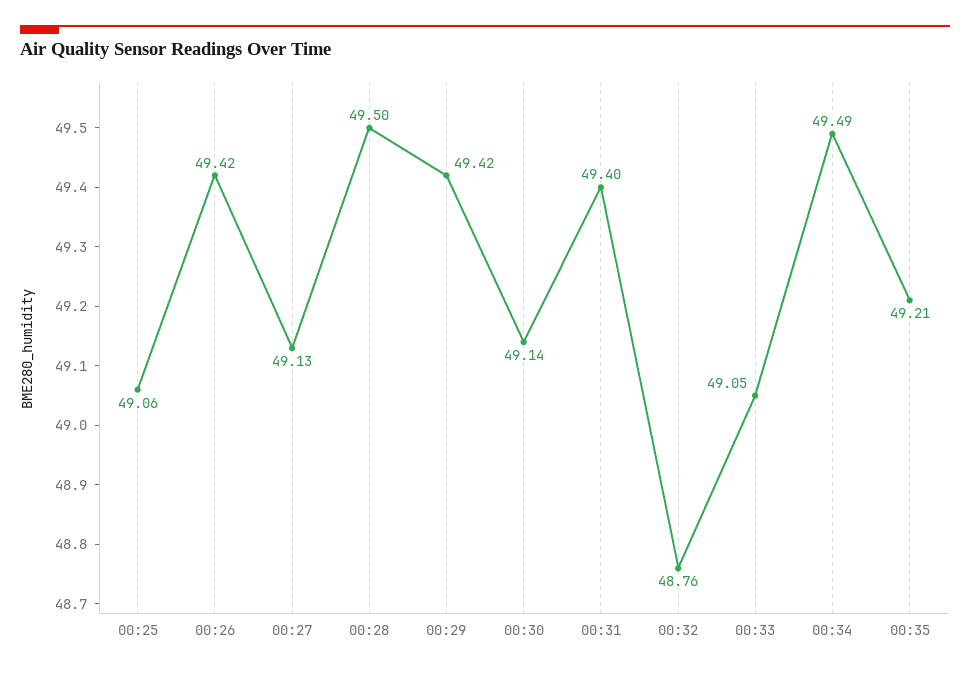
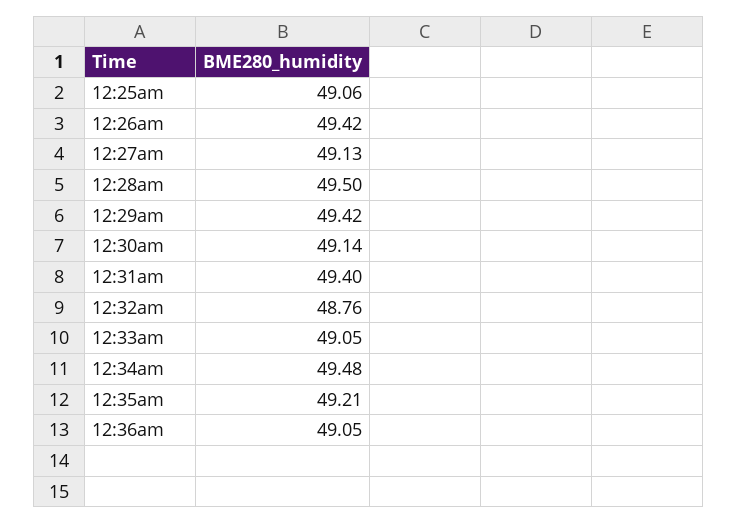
00:34: 49.49 -> 49.48
12:36am: none -> 49.05

